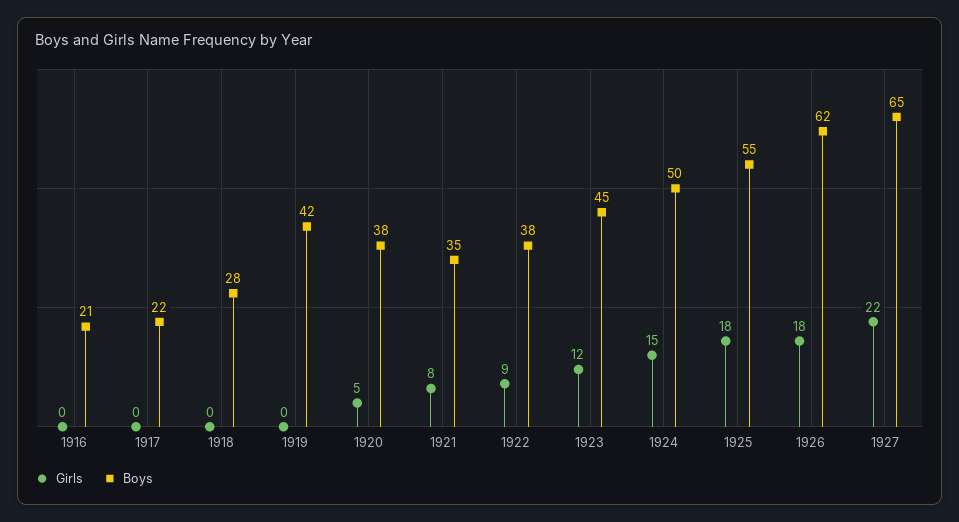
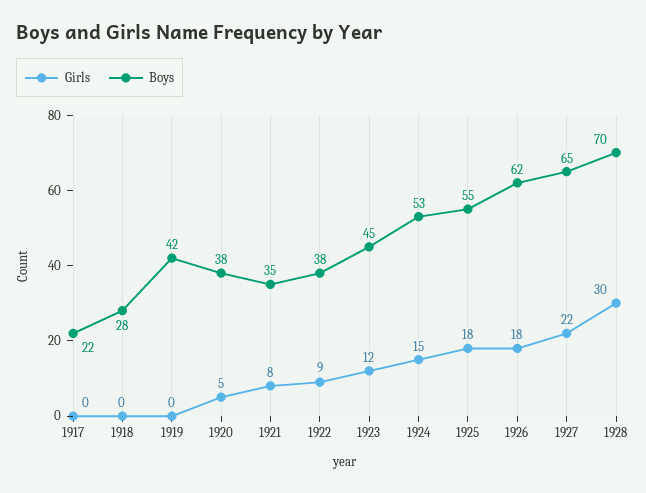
Girls, 1916: 0 -> none
Boys, 1916: 21 -> none
Boys, 1924: 50 -> 53
Girls, 1928: none -> 30
Boys, 1928: none -> 70

